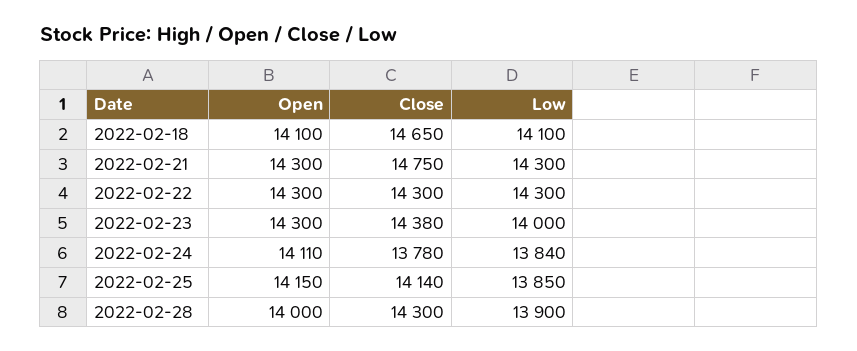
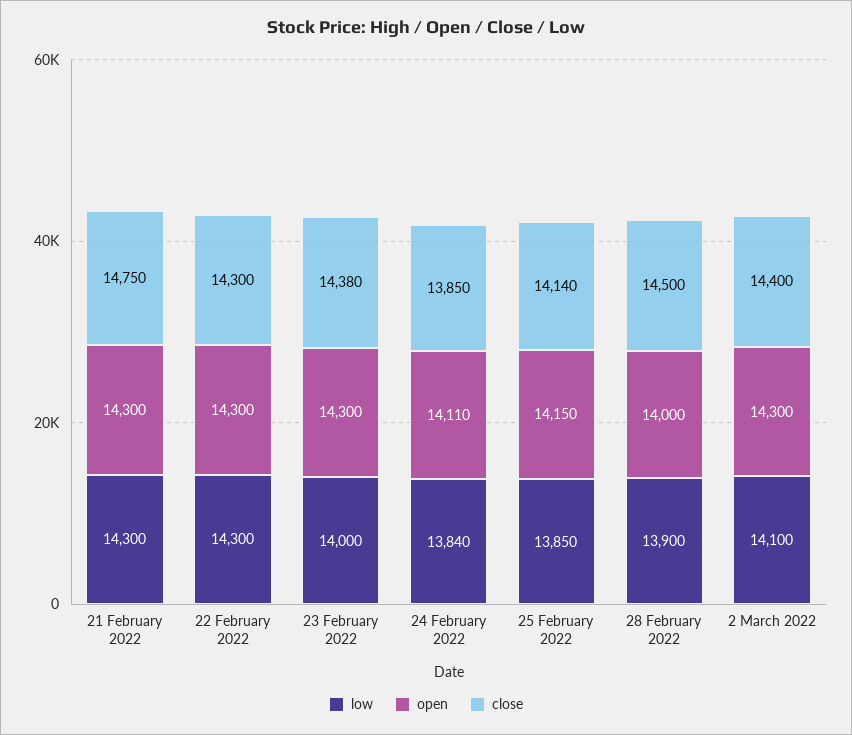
Open, 2022-02-18: 14100 -> none
Close, 2022-02-18: 14650 -> none
Low, 2022-02-18: 14100 -> none
Close, 2022-02-24: 13780 -> 13850
Close, 2022-02-28: 14300 -> 14500
Low, 2 March 2022: none -> 14100
Open, 2 March 2022: none -> 14300
Close, 2 March 2022: none -> 14400

